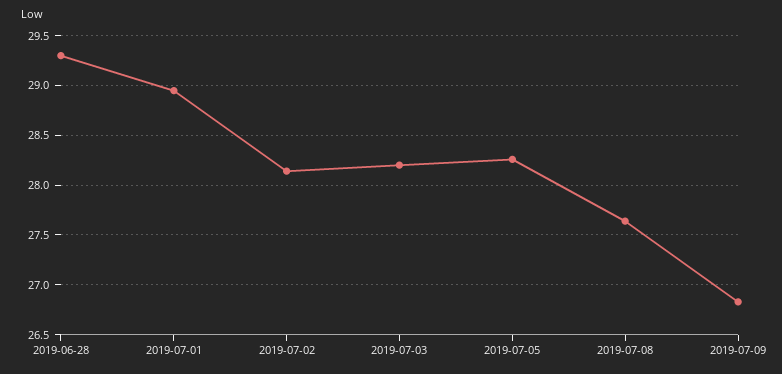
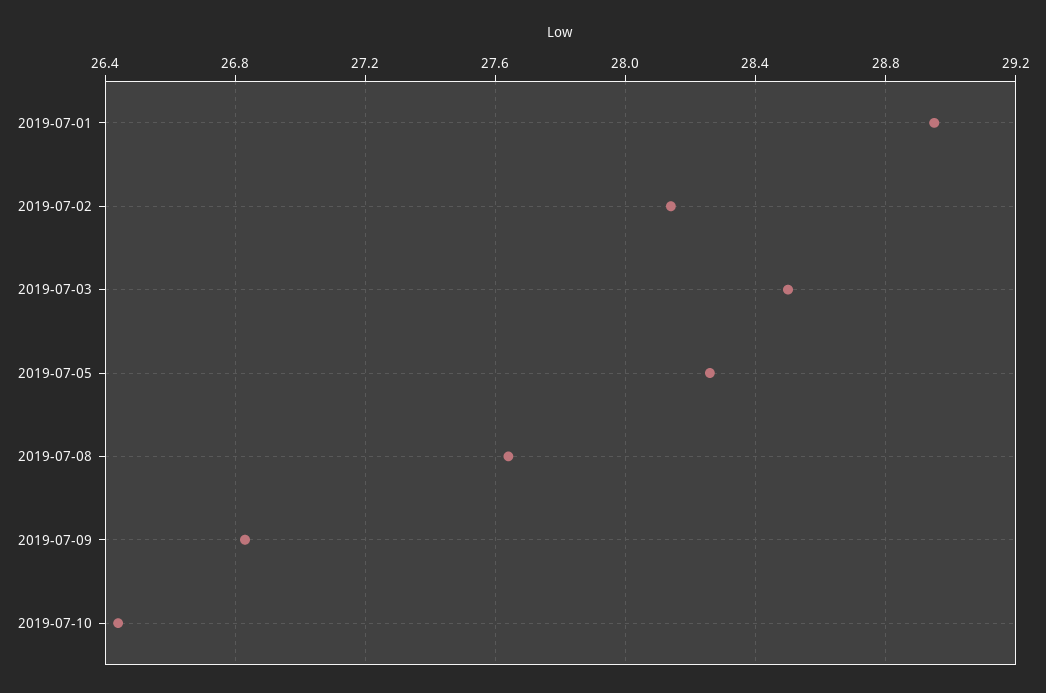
2019-06-28: 29.3 -> none
2019-07-03: 28.2 -> 28.5
2019-07-10: none -> 26.45

